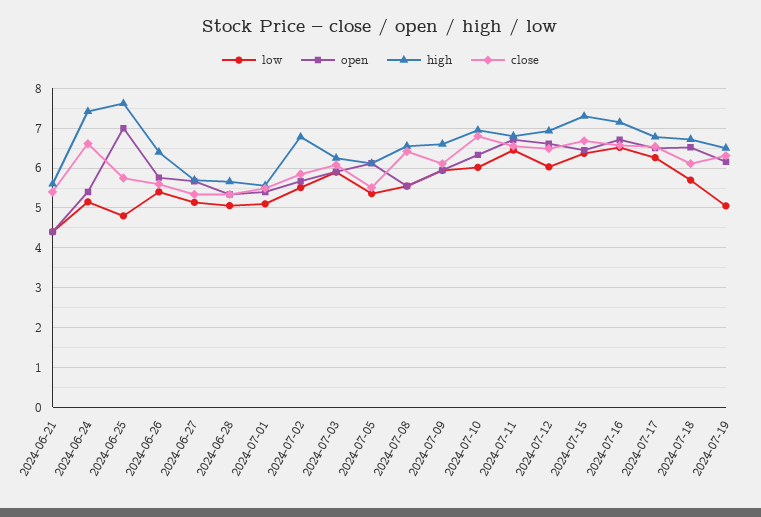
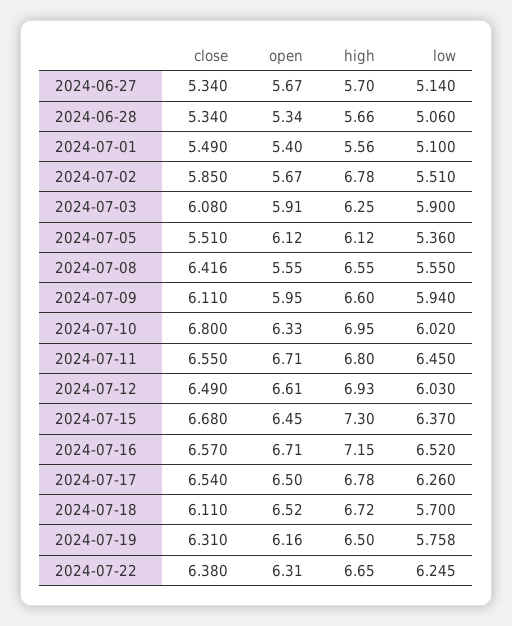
low, 2024-06-21: 4.4 -> none
open, 2024-06-21: 4.4 -> none
high, 2024-06-21: 5.6 -> none
close, 2024-06-21: 5.4 -> none
low, 2024-06-24: 5.2 -> none
open, 2024-06-24: 5.4 -> none
high, 2024-06-24: 7.4 -> none
close, 2024-06-24: 6.6 -> none
low, 2024-06-25: 4.8 -> none
open, 2024-06-25: 7 -> none
high, 2024-06-25: 7.6 -> none
close, 2024-06-25: 5.8 -> none
low, 2024-06-26: 5.4 -> none
open, 2024-06-26: 5.8 -> none
high, 2024-06-26: 6.4 -> none
close, 2024-06-26: 5.6 -> none
low, 2024-07-19: 5 -> 5.758
close, 2024-07-22: none -> 6.38
open, 2024-07-22: none -> 6.31
high, 2024-07-22: none -> 6.65
low, 2024-07-22: none -> 6.245

